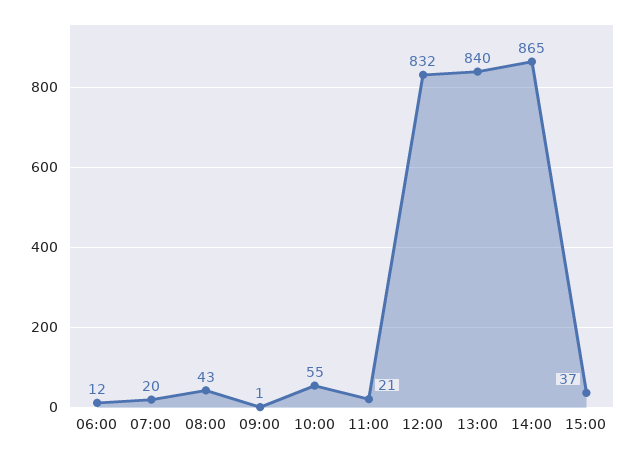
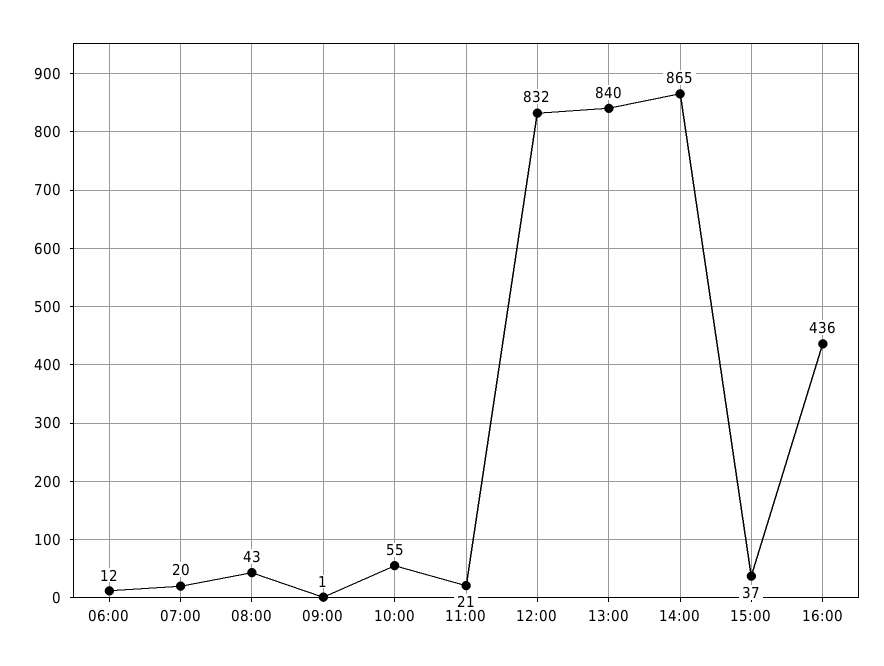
16:00: none -> 436

